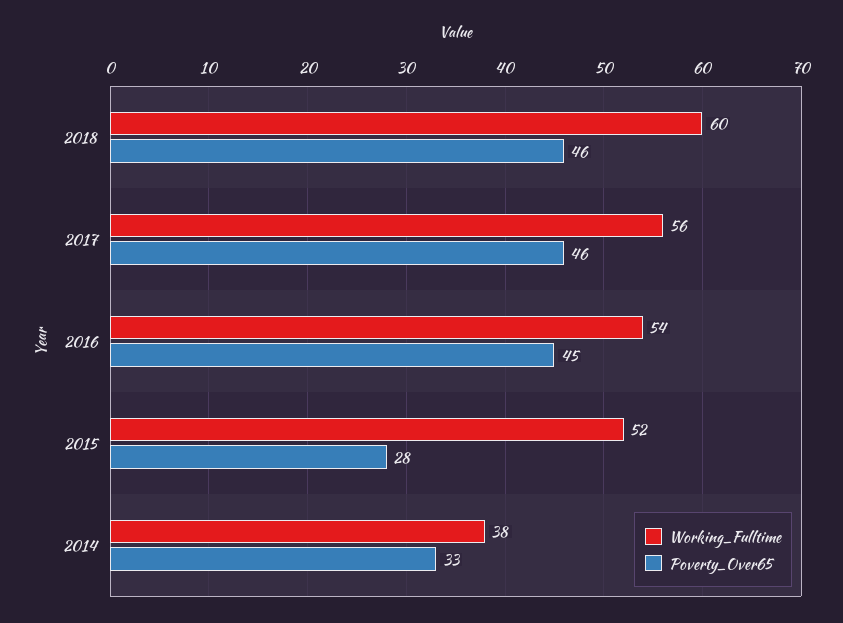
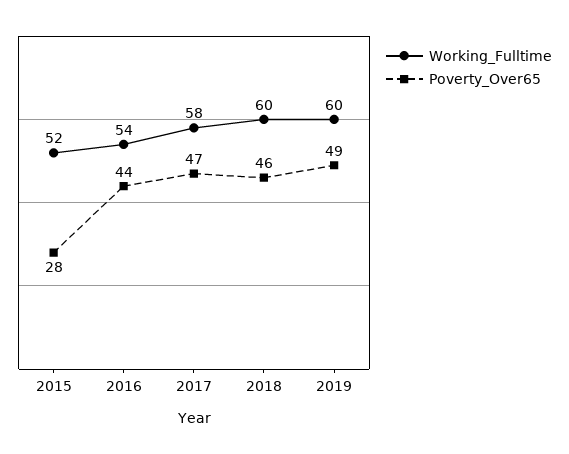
Working_Fulltime, 2017: 56 -> 58
Poverty_Over65, 2017: 46 -> 47
Poverty_Over65, 2016: 45 -> 44
Working_Fulltime, 2014: 38 -> none
Poverty_Over65, 2014: 33 -> none
Working_Fulltime, 2019: none -> 60
Poverty_Over65, 2019: none -> 49

